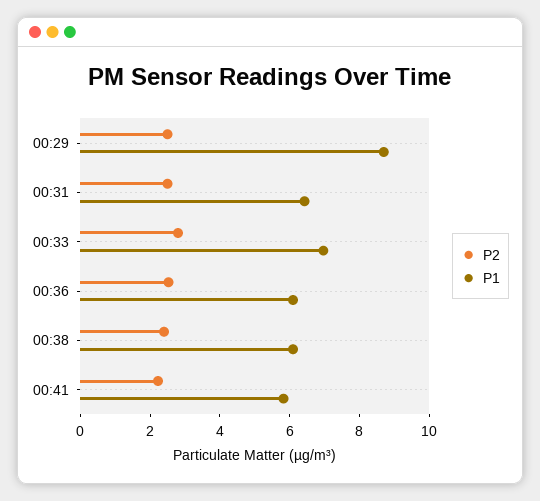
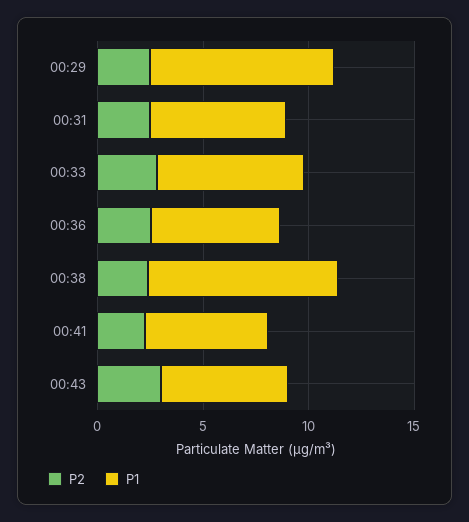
P1, 00:38: 6 -> 9
P2, 00:43: none -> 3
P1, 00:43: none -> 6

